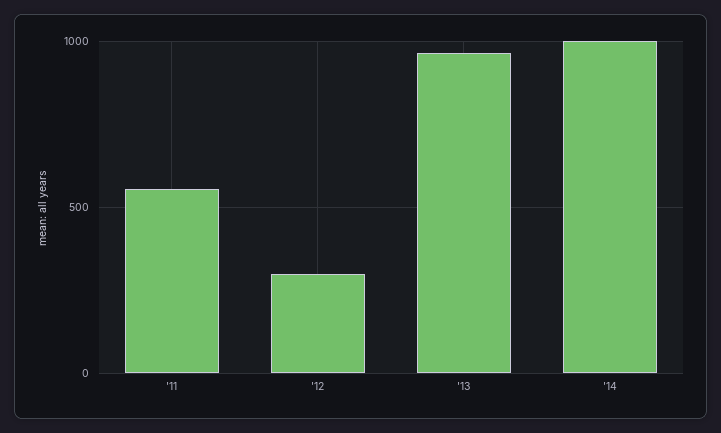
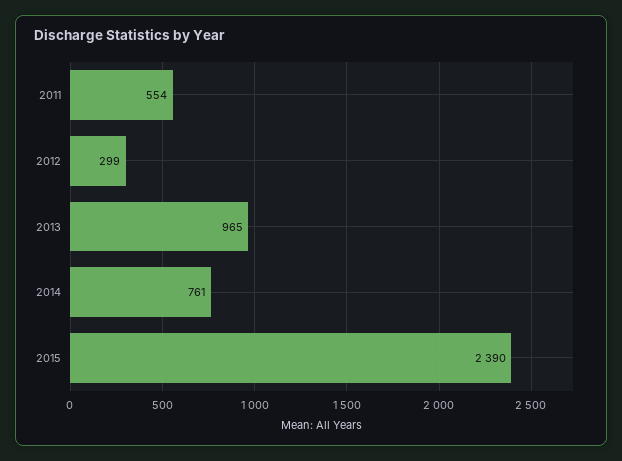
'14: 1000 -> 761
2015: none -> 2390

